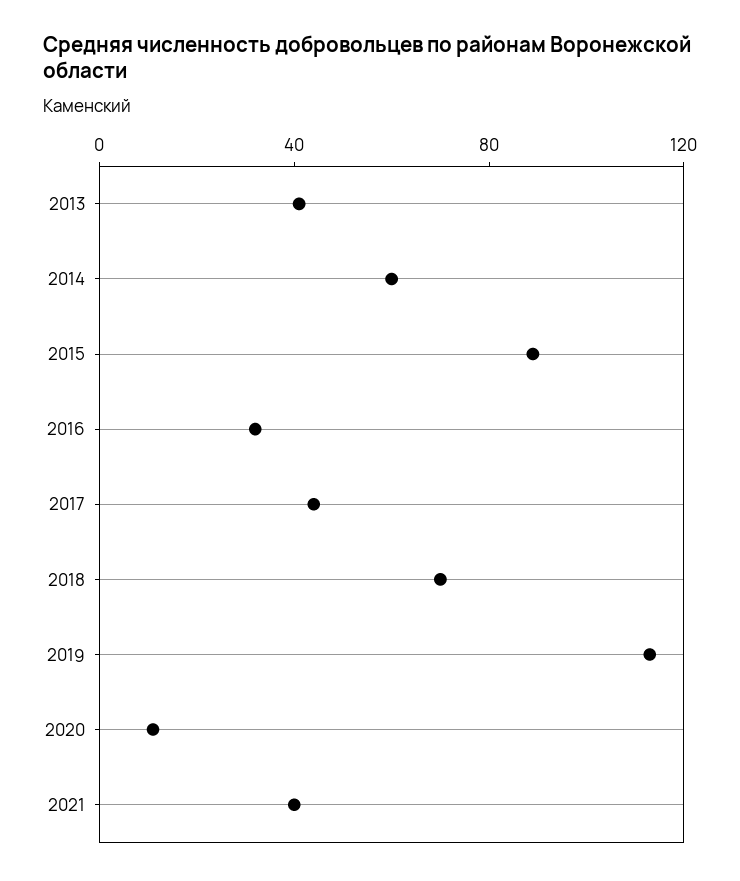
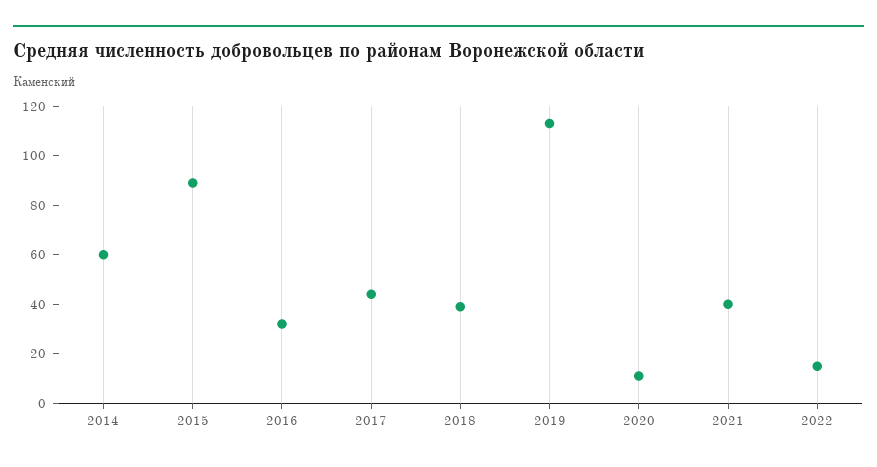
2013: 40 -> none
2018: 70 -> 40
2022: none -> 15

